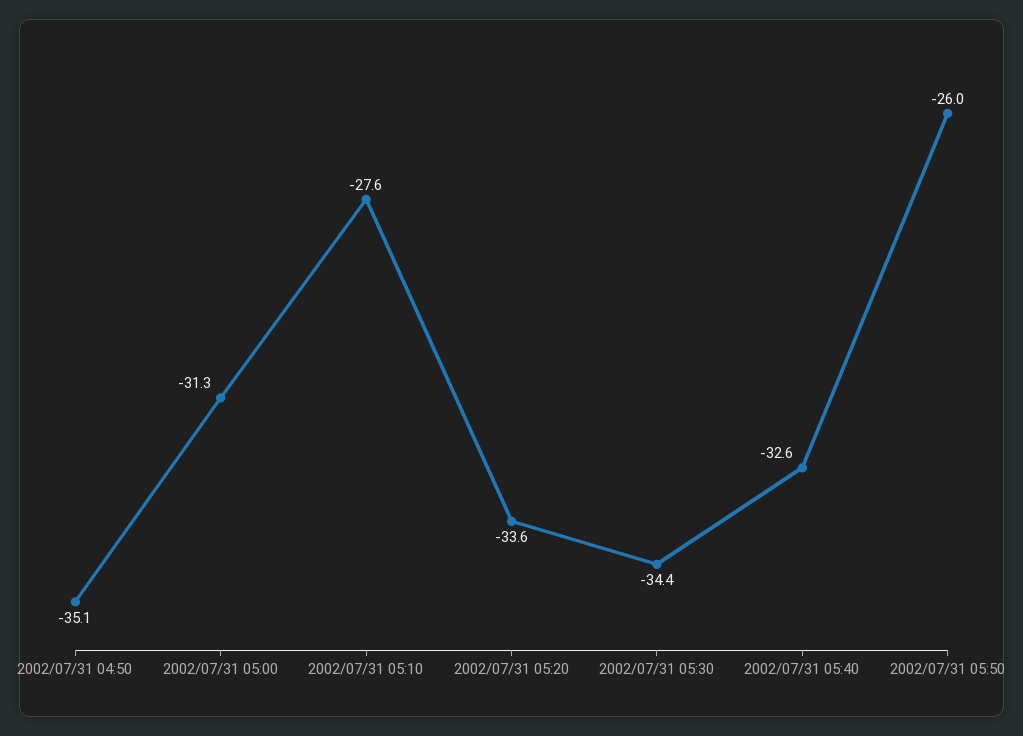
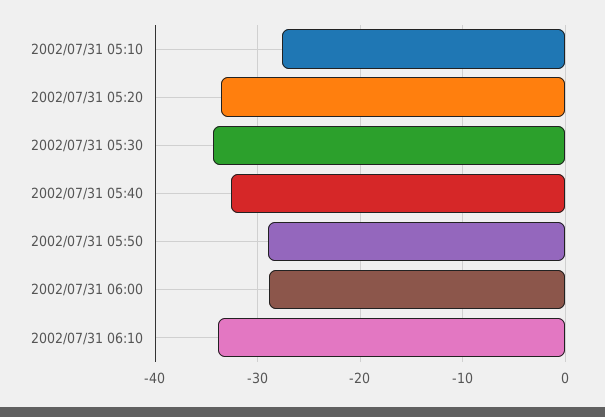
2002/07/31 04:50: -35.1 -> none
2002/07/31 05:00: -31.3 -> none
2002/07/31 05:50: -26 -> -29
2002/07/31 06:00: none -> -29
2002/07/31 06:10: none -> -34

